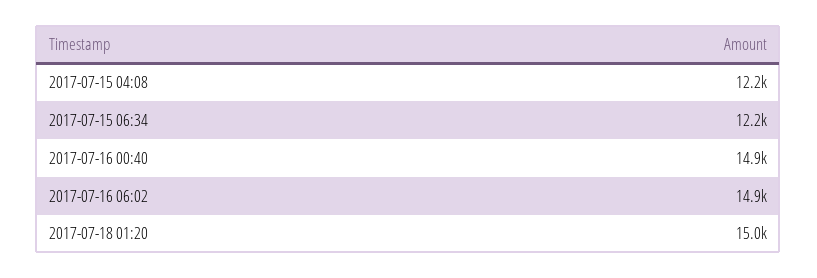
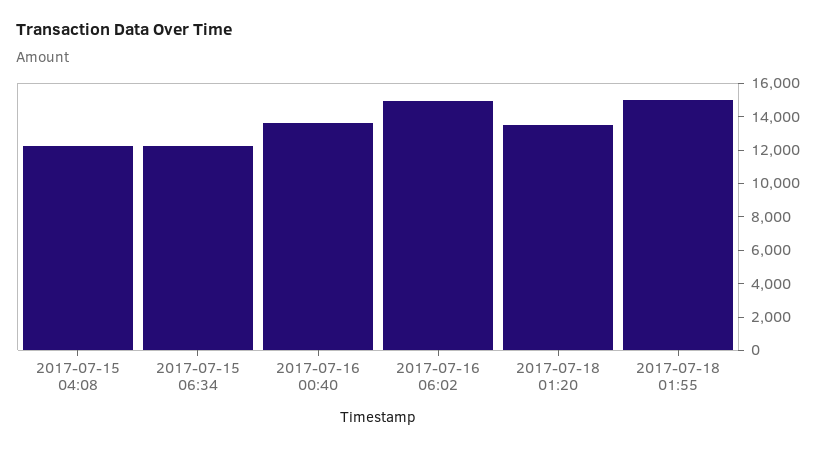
2017-07-16 00:40: 14900 -> 13500
2017-07-18 01:20: 15000 -> 13500
2017-07-18 01:55: none -> 15000

